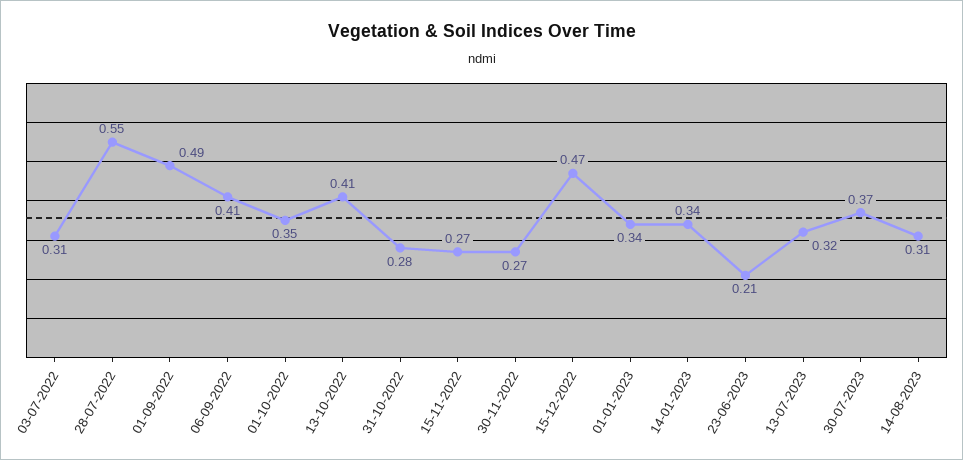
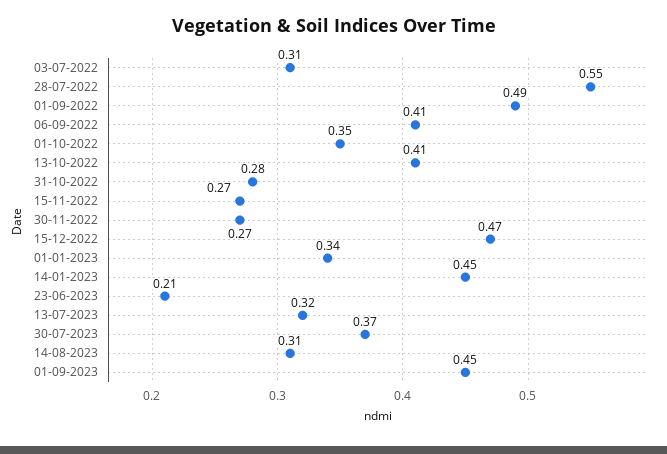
14-01-2023: 0.34 -> 0.45
01-09-2023: none -> 0.45

